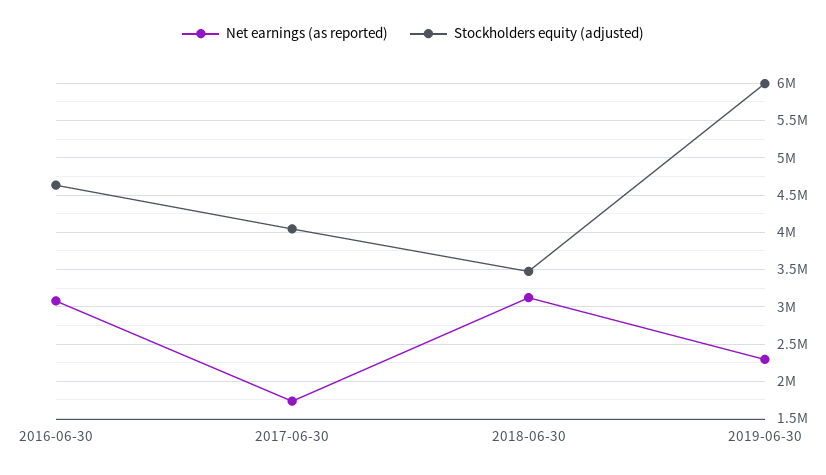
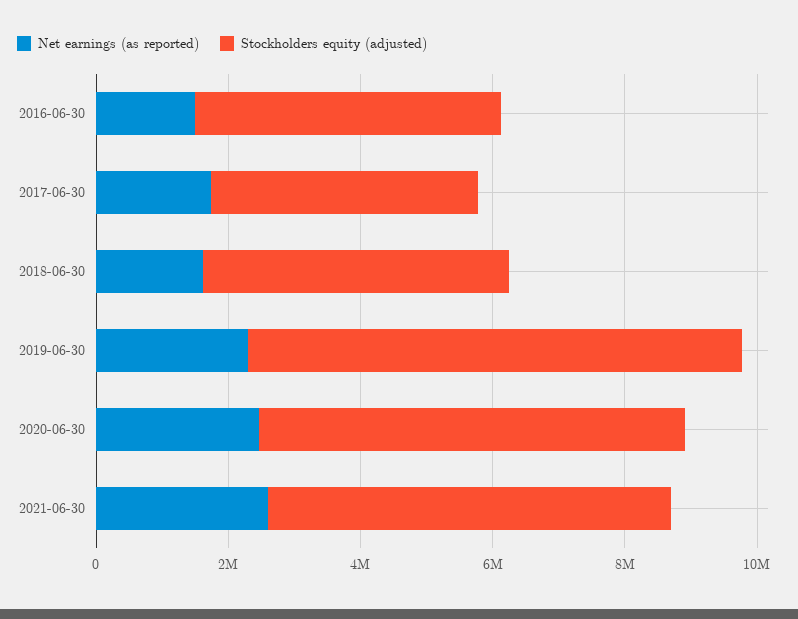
Net earnings (as reported), 2016-06-30: 3100000 -> 1500000
Net earnings (as reported), 2018-06-30: 3100000 -> 1500000
Stockholders equity (adjusted), 2018-06-30: 3500000 -> 4500000
Stockholders equity (adjusted), 2019-06-30: 6000000 -> 7500000
Net earnings (as reported), 2020-06-30: none -> 2500000
Stockholders equity (adjusted), 2020-06-30: none -> 6500000
Net earnings (as reported), 2021-06-30: none -> 2500000
Stockholders equity (adjusted), 2021-06-30: none -> 6000000

